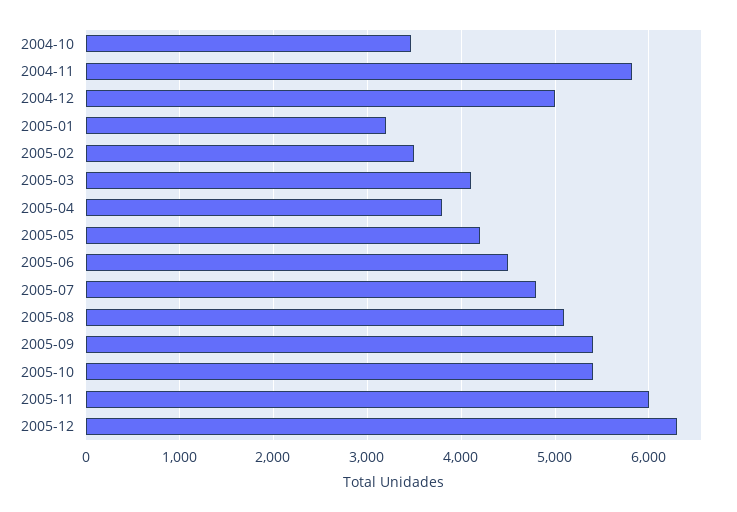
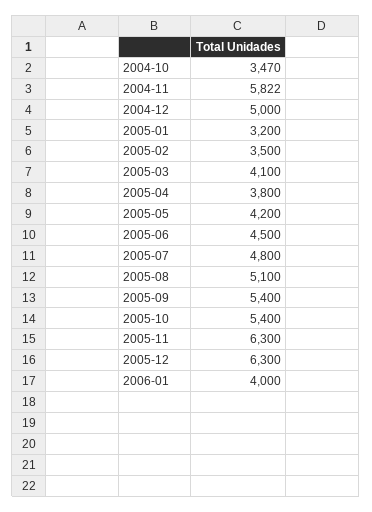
2005-11: 6000 -> 6300
2006-01: none -> 4000

